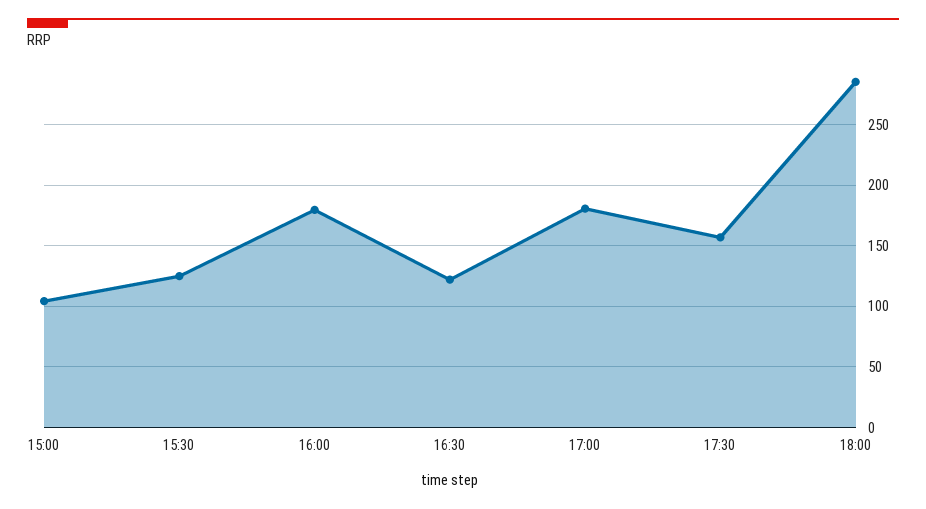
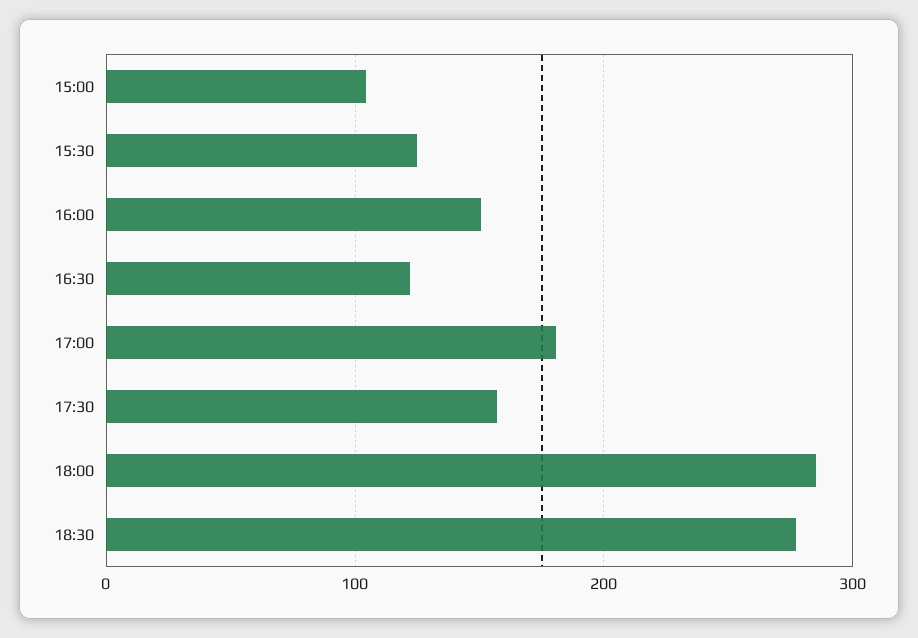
16:00: 180 -> 150
18:30: none -> 280

